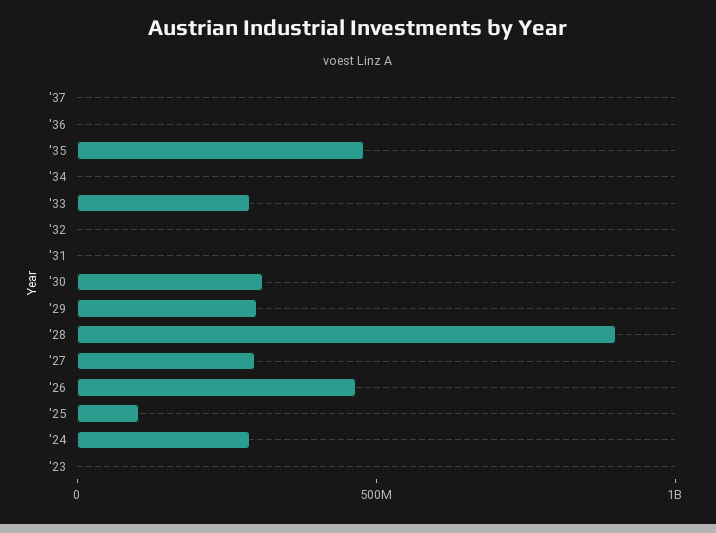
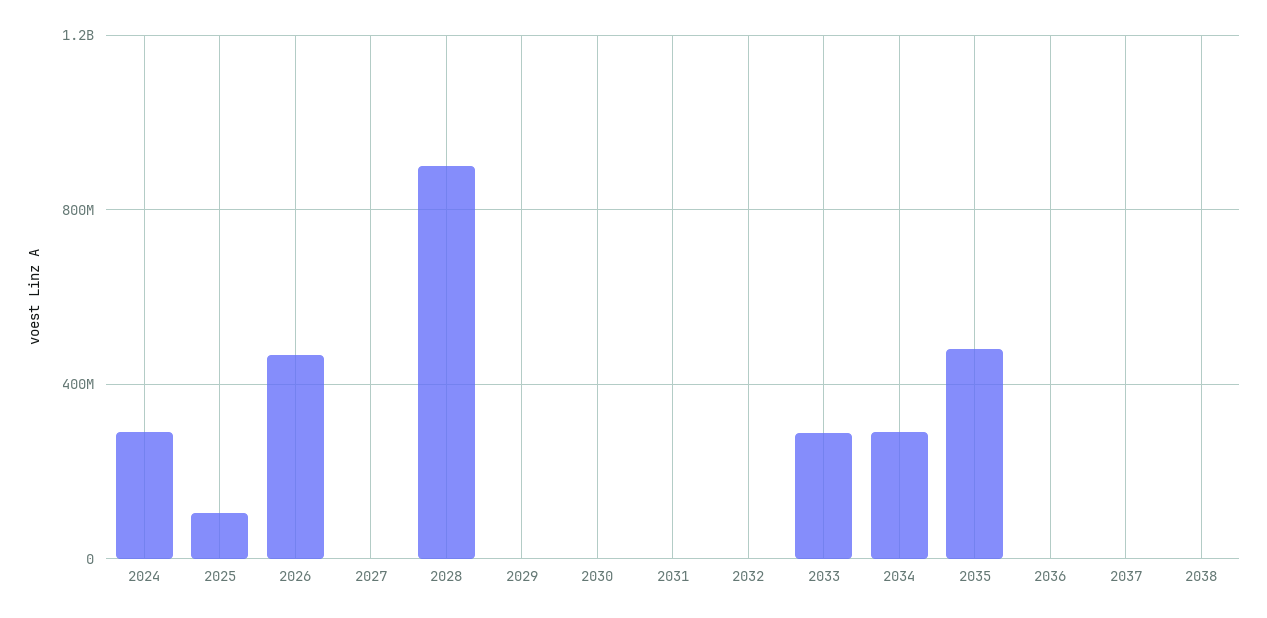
'34: 0 -> 300000000
'30: 300000000 -> 0
'29: 300000000 -> 0
'27: 300000000 -> 0
'23: 0 -> none
2038: none -> 0

